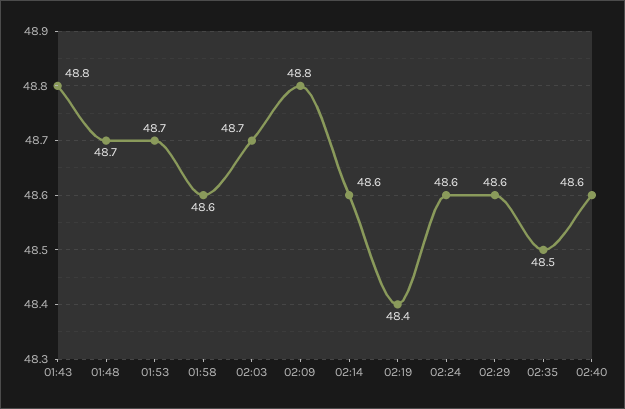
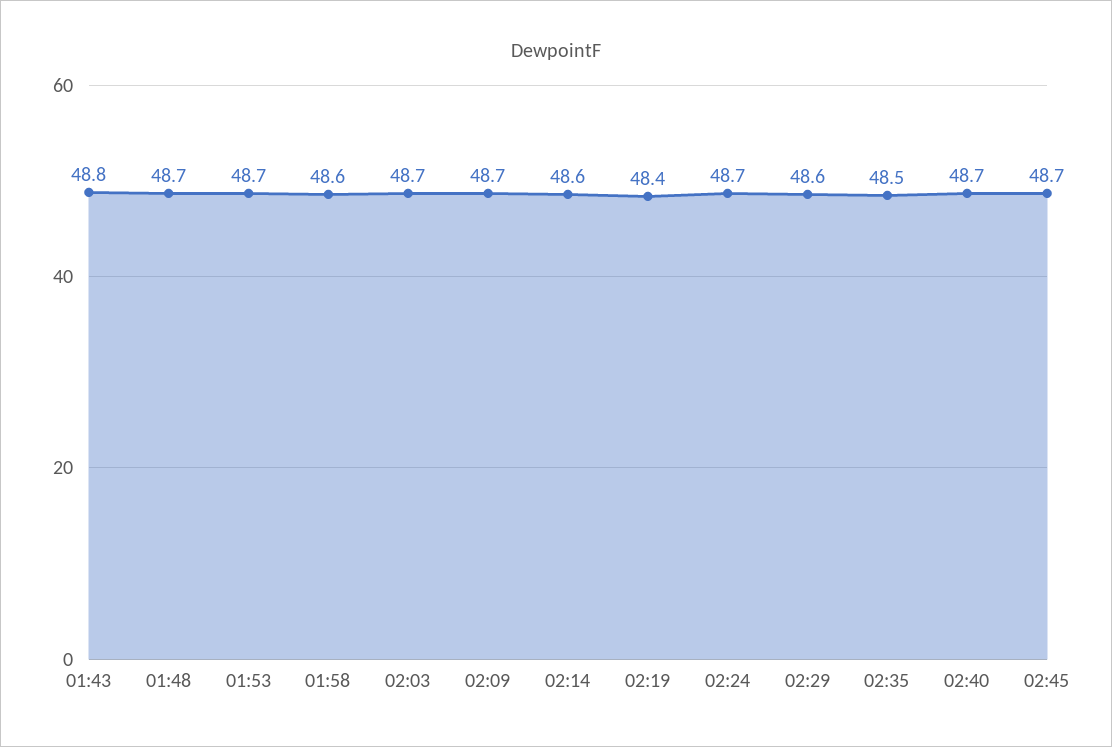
02:09: 48.8 -> 48.7
02:24: 48.6 -> 48.7
02:40: 48.6 -> 48.7
02:45: none -> 48.7

